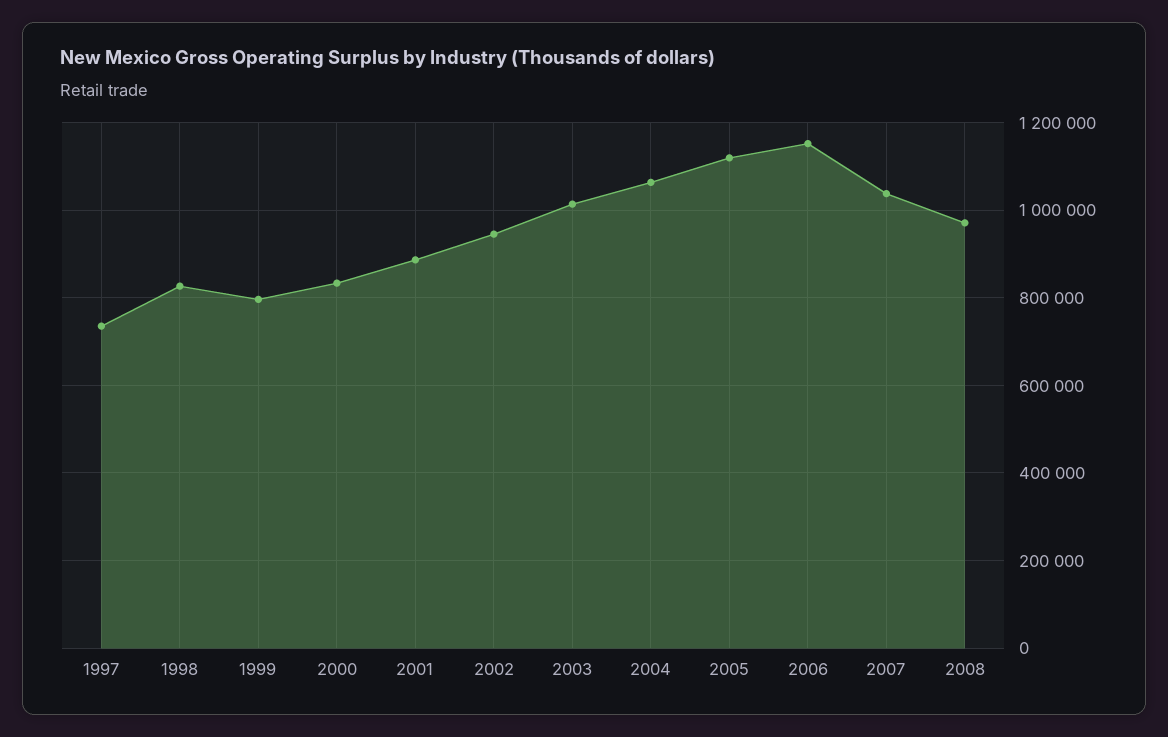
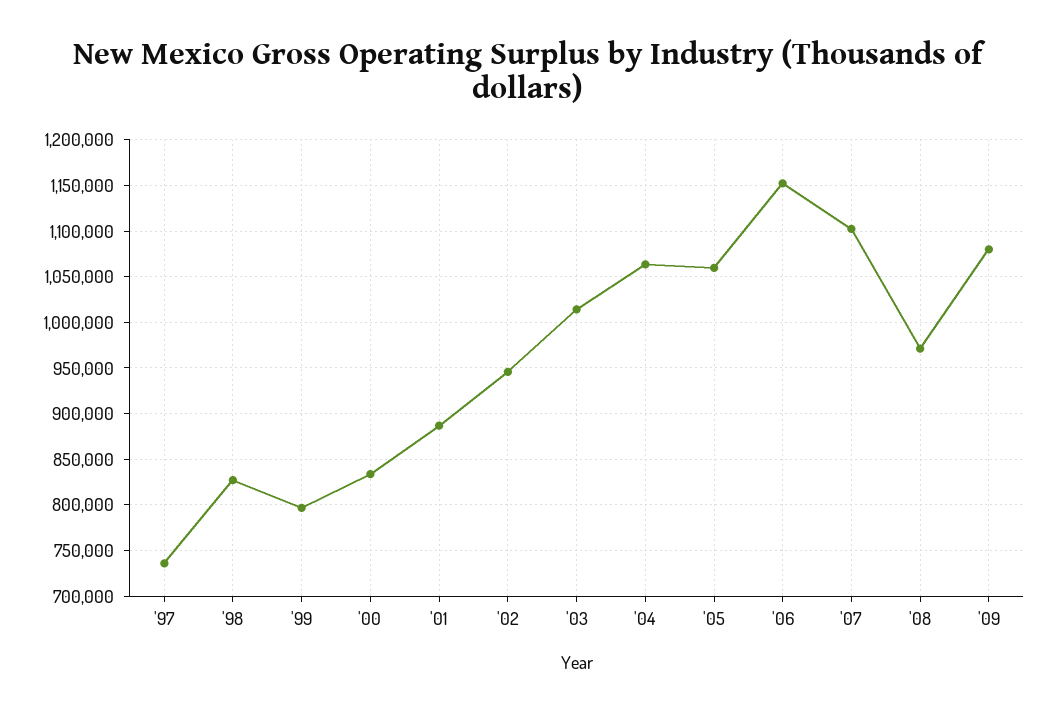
2005: 1120000 -> 1060000
2007: 1040000 -> 1100000
'09: none -> 1080000

